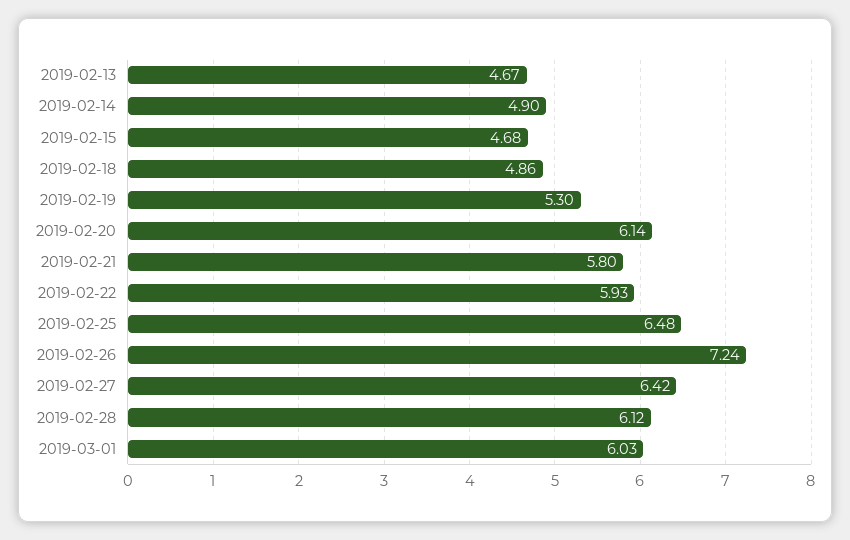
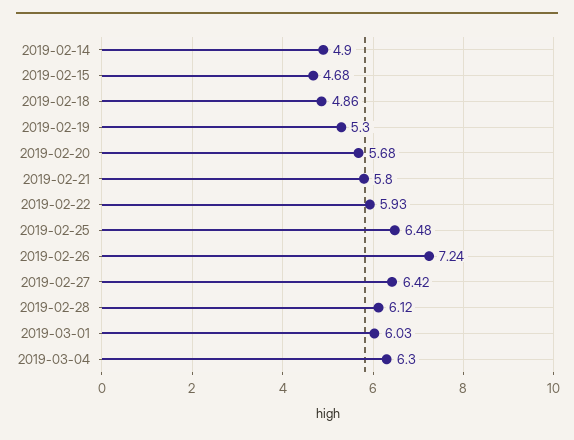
2019-02-13: 4.67 -> none
2019-02-20: 6.14 -> 5.68
2019-03-04: none -> 6.3

